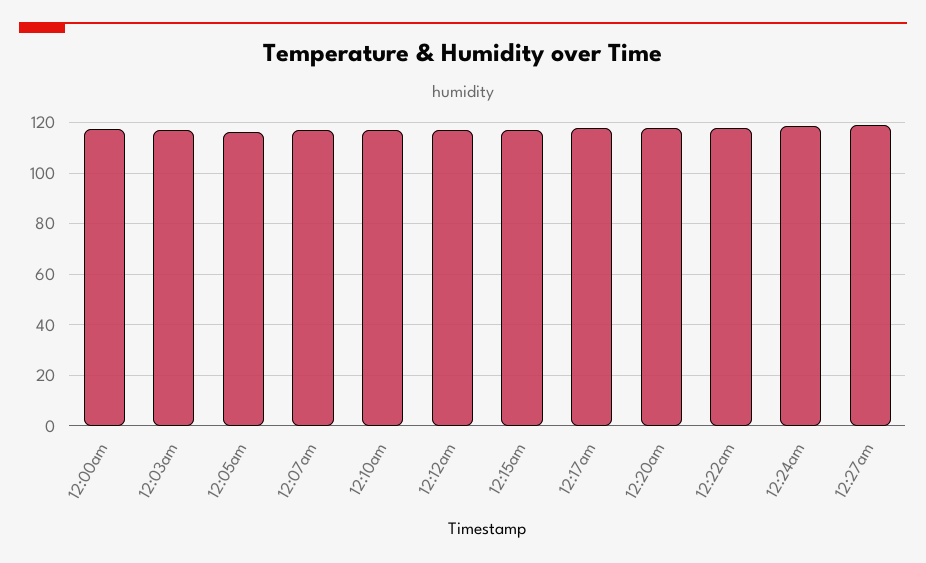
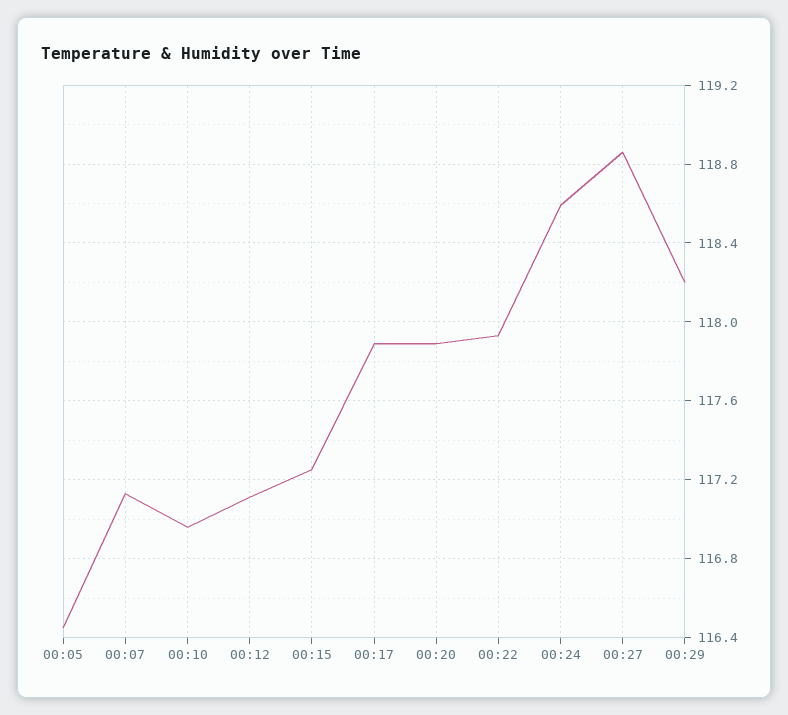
12:00am: 117.5 -> none
12:03am: 117.5 -> none
00:29: none -> 118.2

